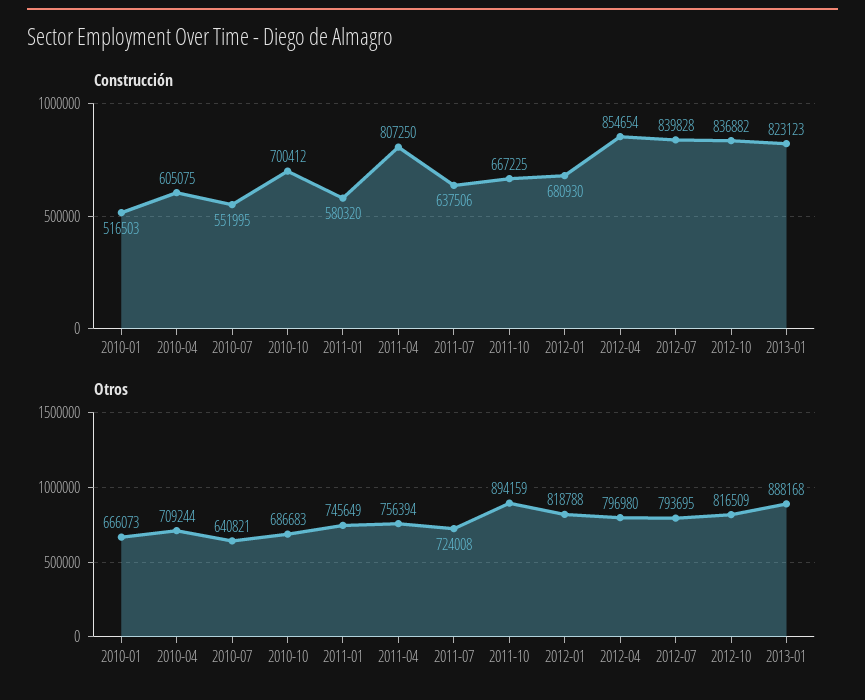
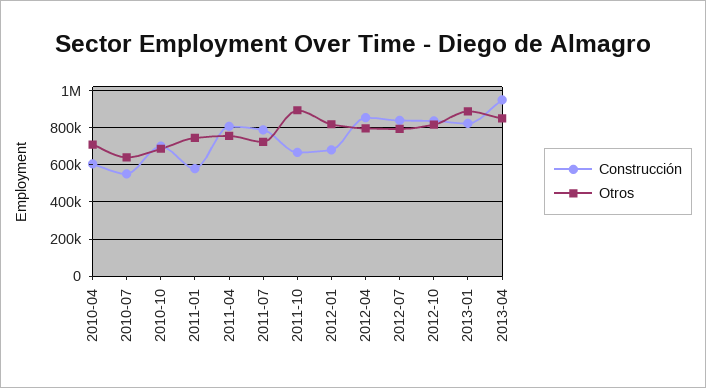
Construcción, 2010-01: 516503 -> none
Construcción, 2011-07: 637506 -> 800000
Otros, 2010-01: 666073 -> none
Construcción, 2013-04: none -> 950000
Otros, 2013-04: none -> 850000

